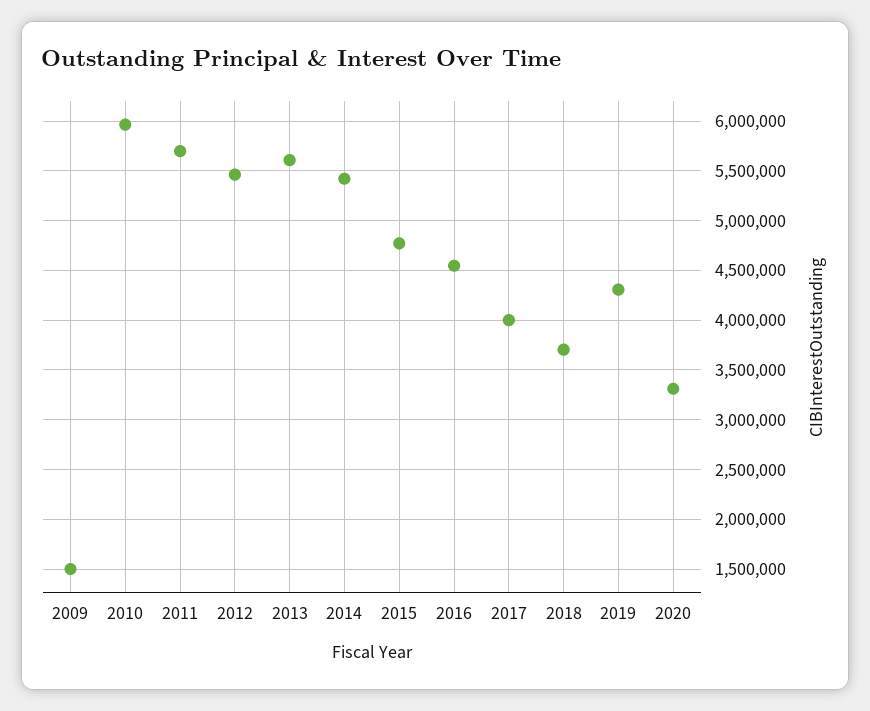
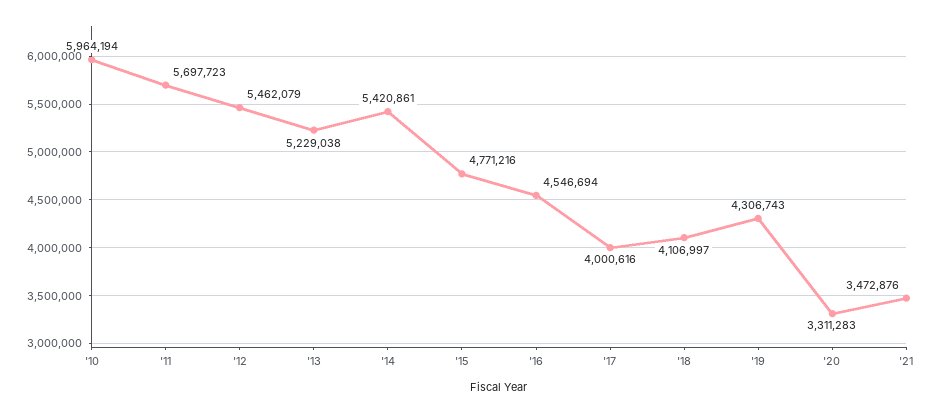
2009: 1500000 -> none
2013: 5600000 -> 5229038
2018: 3700000 -> 4106997
'21: none -> 3472876

